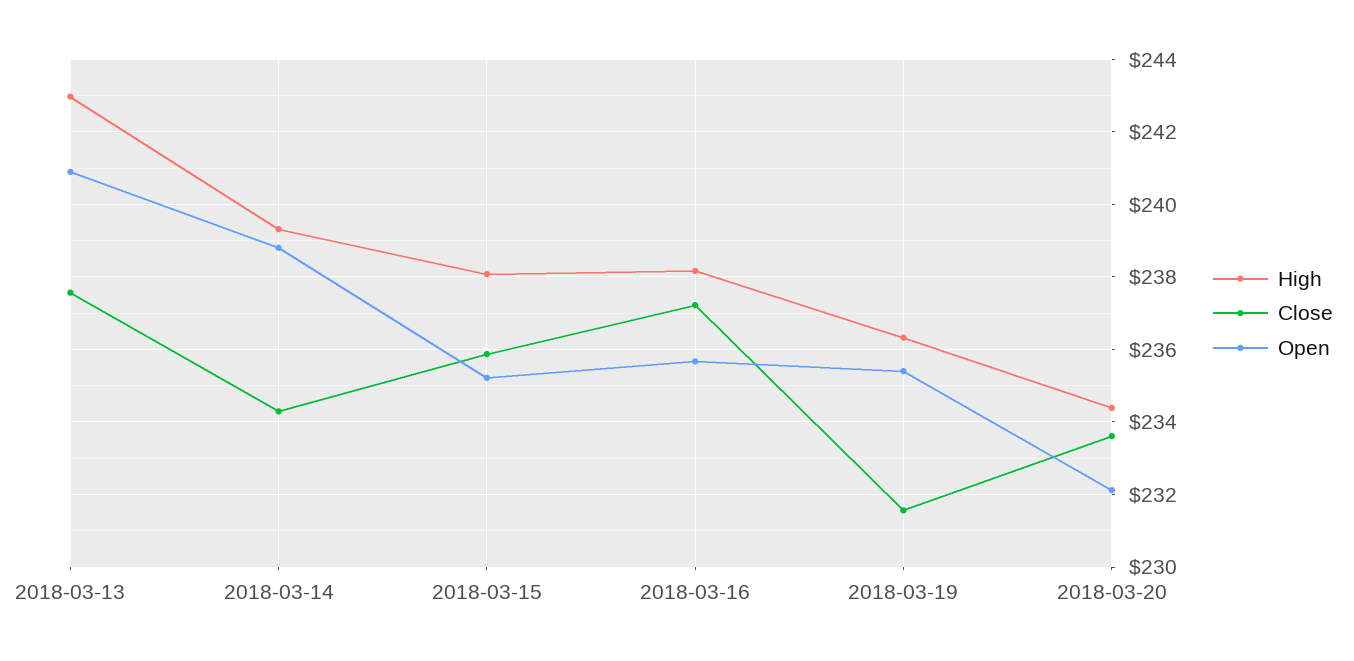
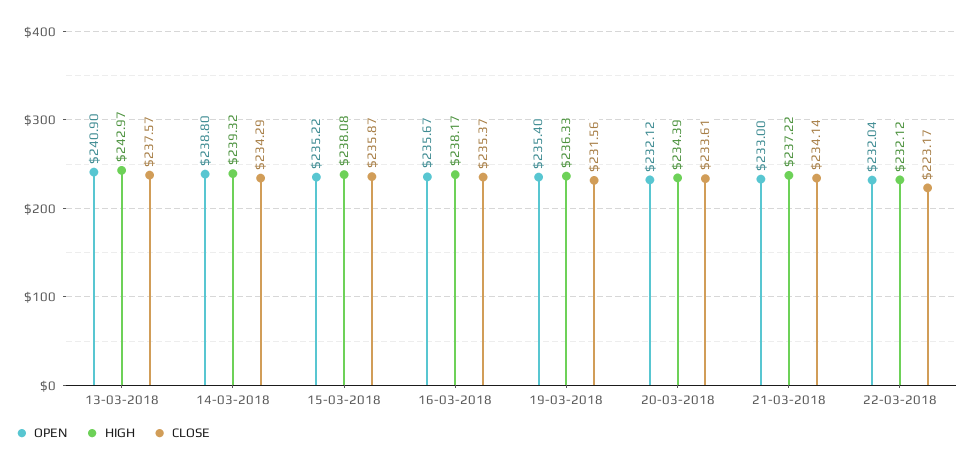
Close, 2018-03-16: 237.2 -> 235.37
Open, 21-03-2018: none -> 233
High, 21-03-2018: none -> 237.22
Close, 21-03-2018: none -> 234.14
Open, 22-03-2018: none -> 232.04
High, 22-03-2018: none -> 232.12
Close, 22-03-2018: none -> 223.17

